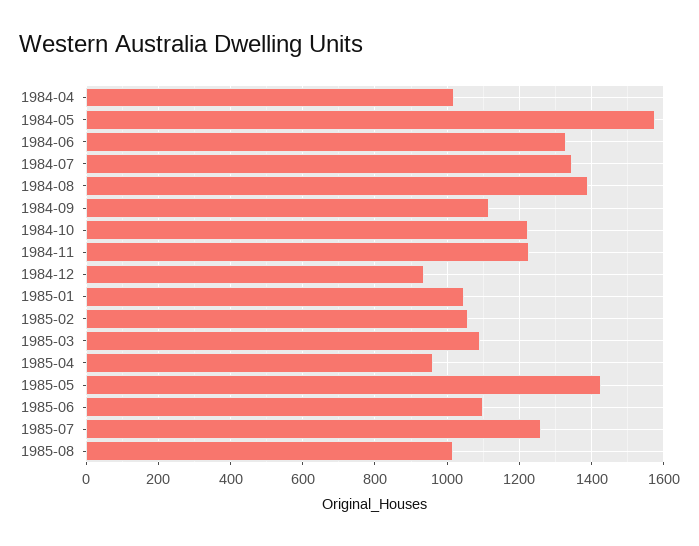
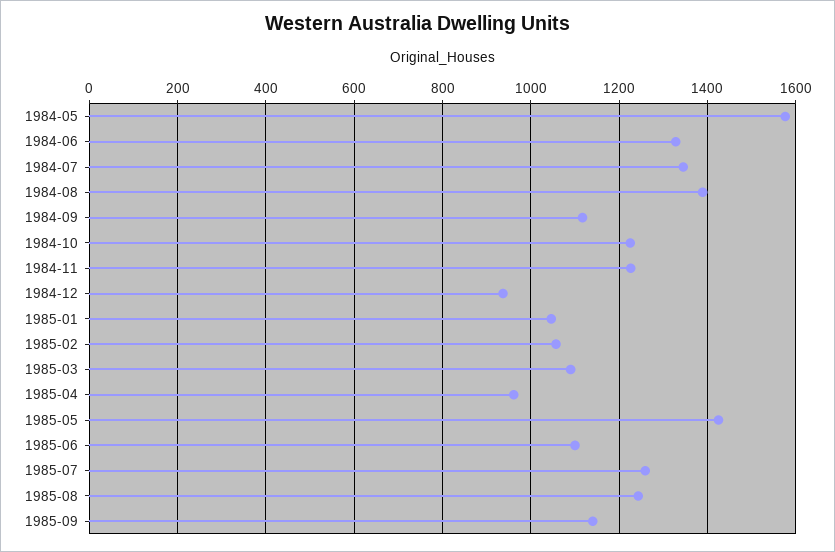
1984-04: 1020 -> none
1985-08: 1020 -> 1240
1985-09: none -> 1140

